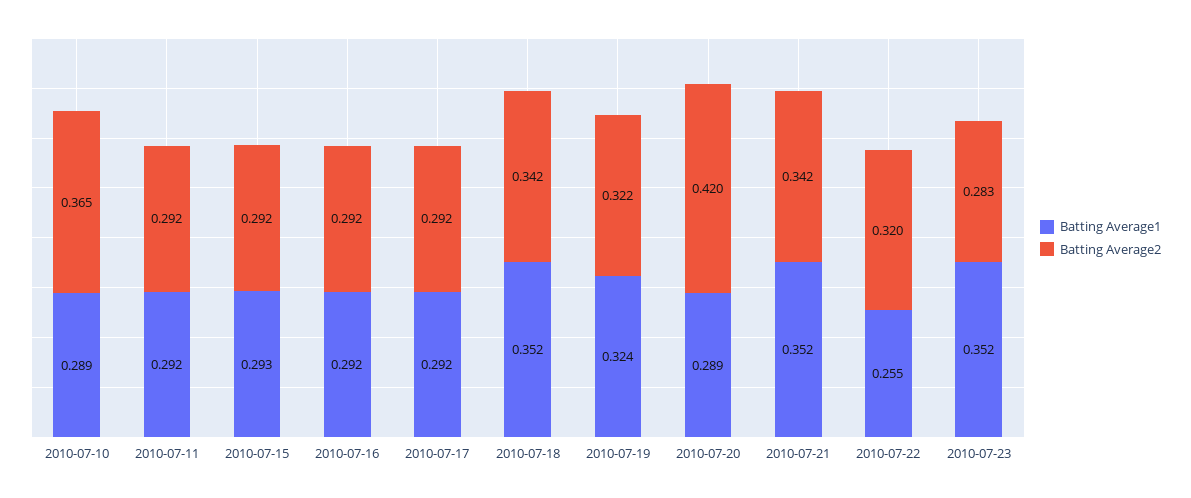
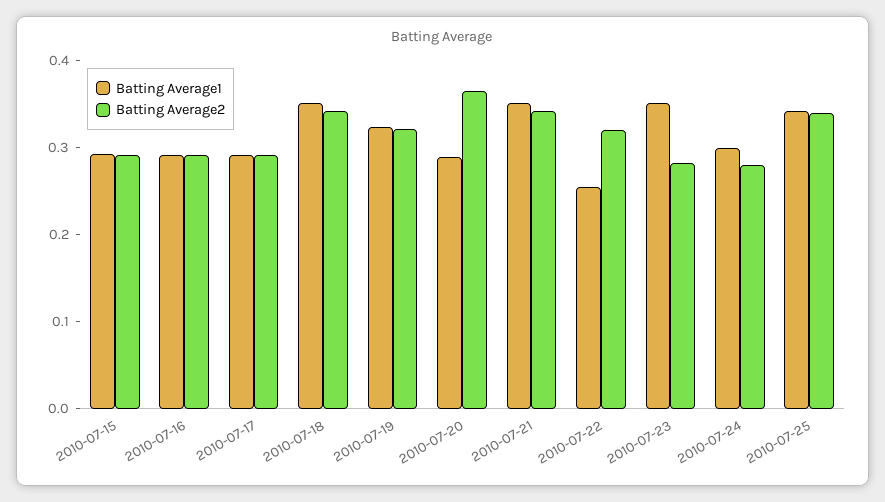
Batting Average1, 2010-07-10: 0.289 -> none
Batting Average2, 2010-07-10: 0.365 -> none
Batting Average1, 2010-07-11: 0.292 -> none
Batting Average2, 2010-07-11: 0.292 -> none
Batting Average2, 2010-07-20: 0.42 -> 0.36
Batting Average1, 2010-07-24: none -> 0.3
Batting Average2, 2010-07-24: none -> 0.28
Batting Average1, 2010-07-25: none -> 0.34
Batting Average2, 2010-07-25: none -> 0.34

